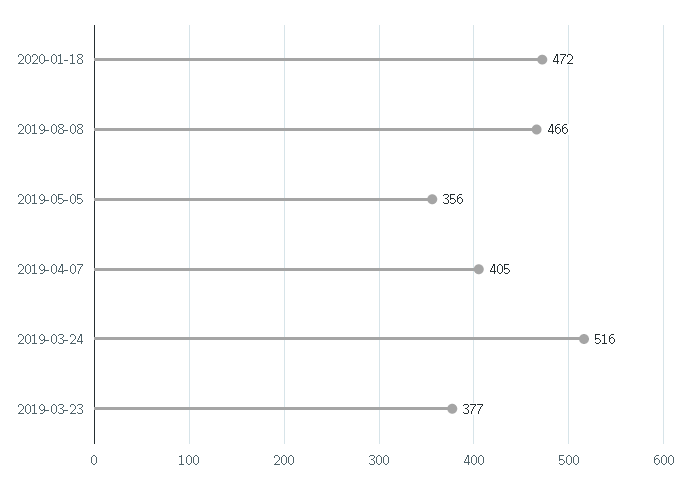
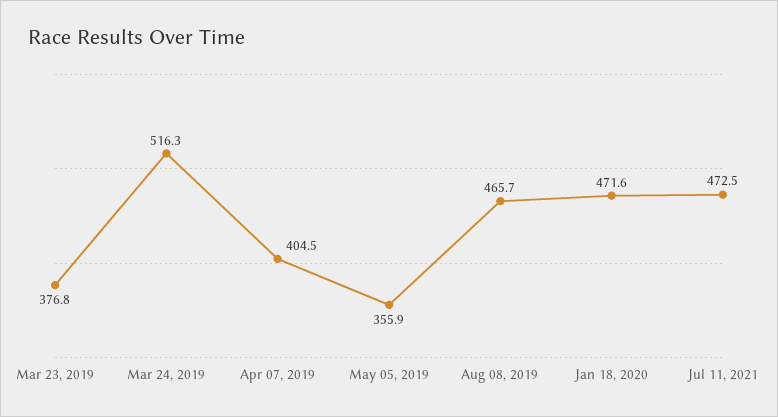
Jul 11, 2021: none -> 472.5

